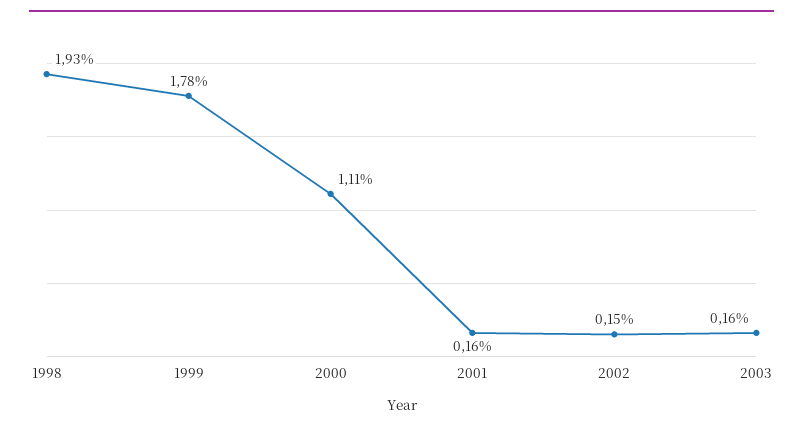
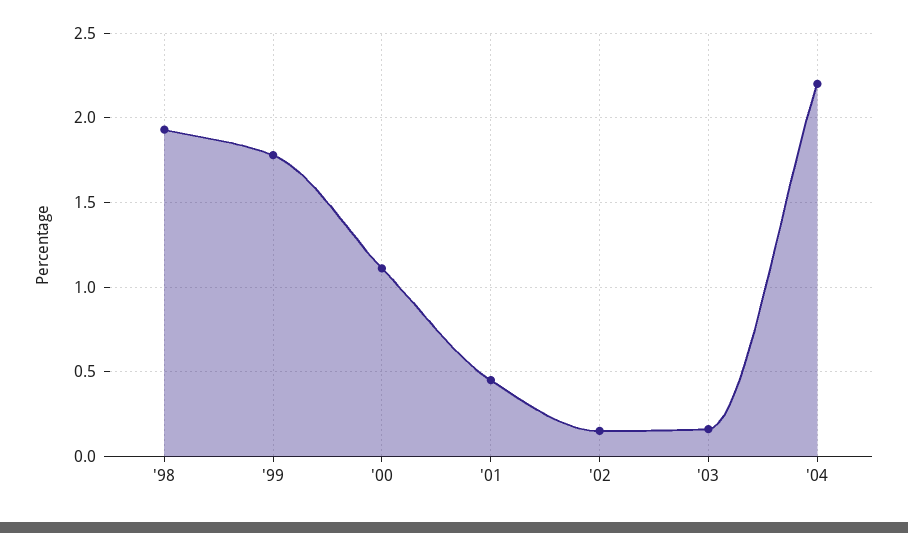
2001: 0.16 -> 0.45
'04: none -> 2.2

